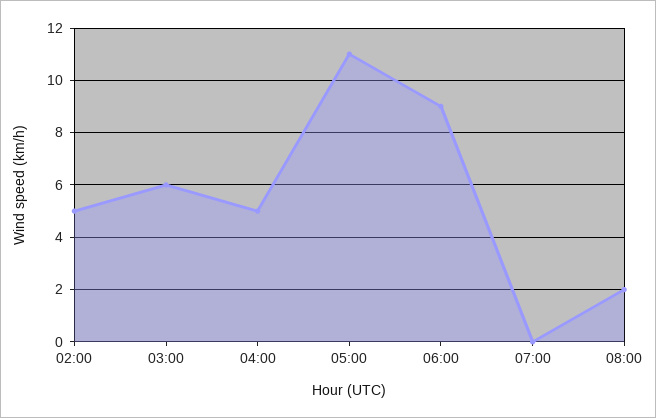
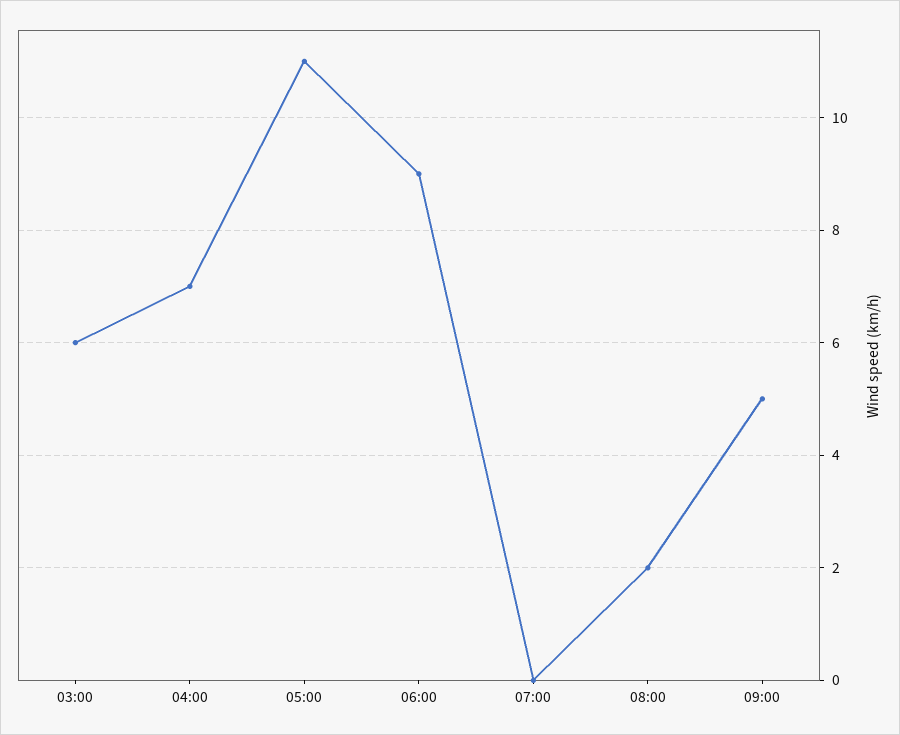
02:00: 5 -> none
04:00: 5 -> 7
09:00: none -> 5

